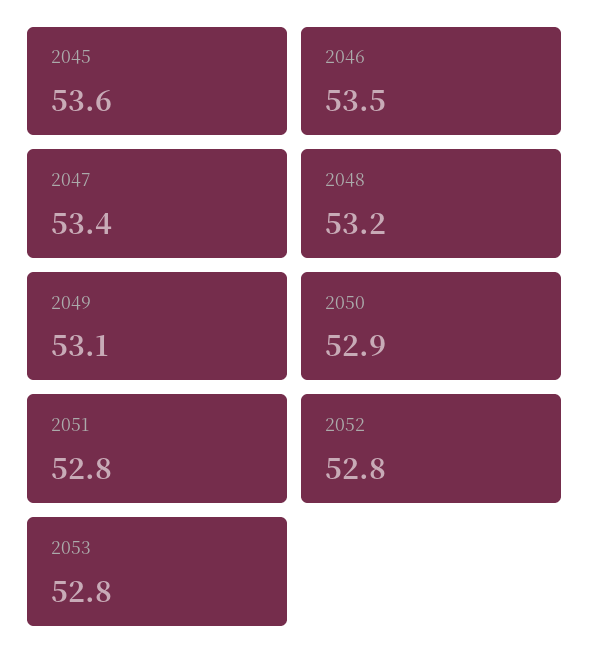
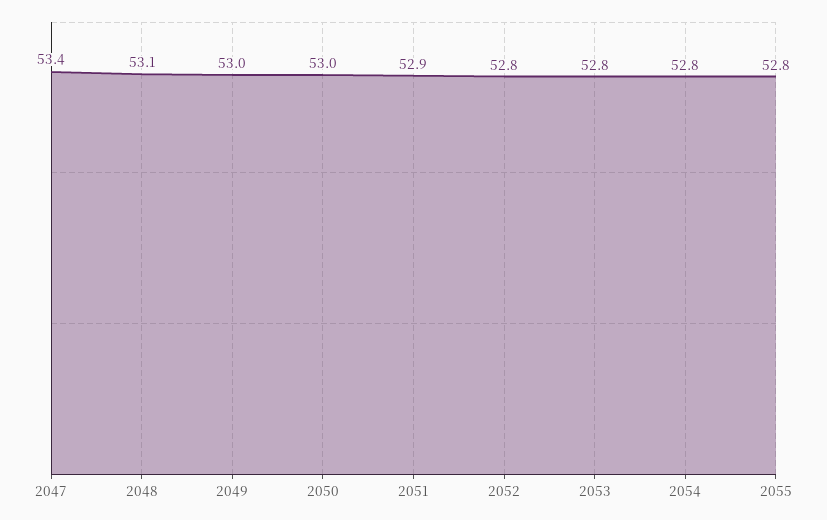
2045: 53.6 -> none
2046: 53.5 -> none
2048: 53.2 -> 53.1
2049: 53.1 -> 53
2050: 52.9 -> 53
2051: 52.8 -> 52.9
2054: none -> 52.8
2055: none -> 52.8

